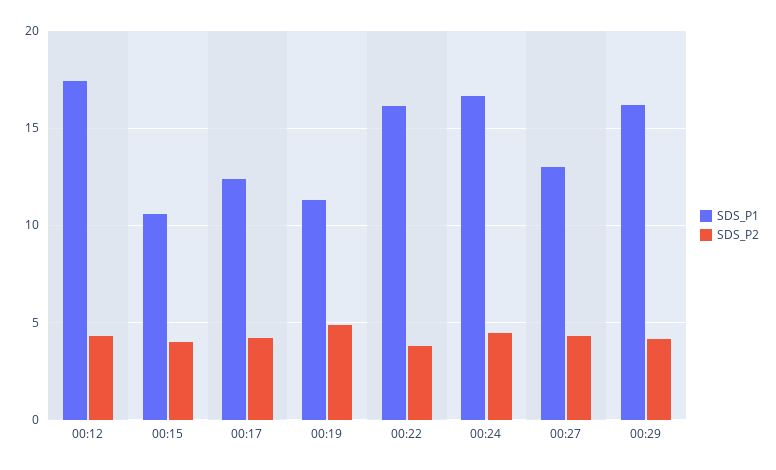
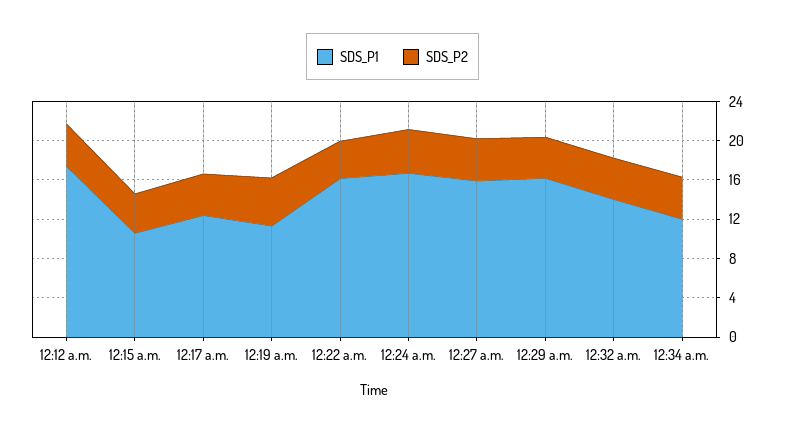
SDS_P1, 00:27: 13 -> 16
SDS_P1, 12:32 a.m.: none -> 14
SDS_P2, 12:32 a.m.: none -> 4
SDS_P1, 12:34 a.m.: none -> 12
SDS_P2, 12:34 a.m.: none -> 4

